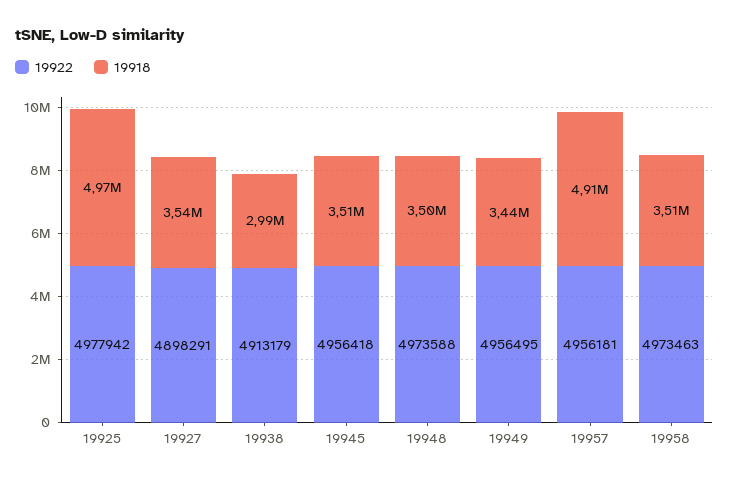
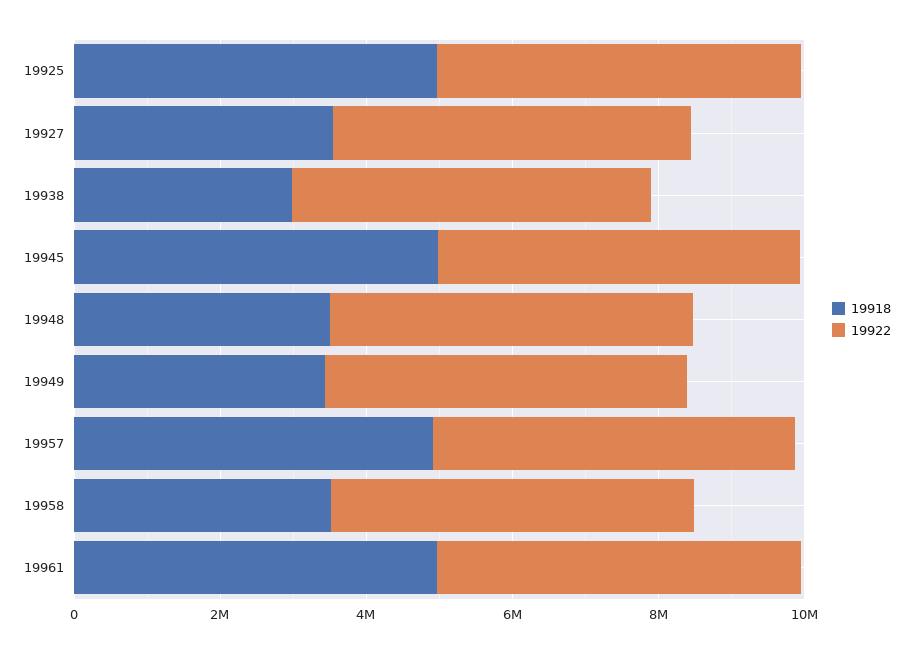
19918, 19945: 3510000 -> 5000000
19918, 19961: none -> 5000000
19922, 19961: none -> 5000000

